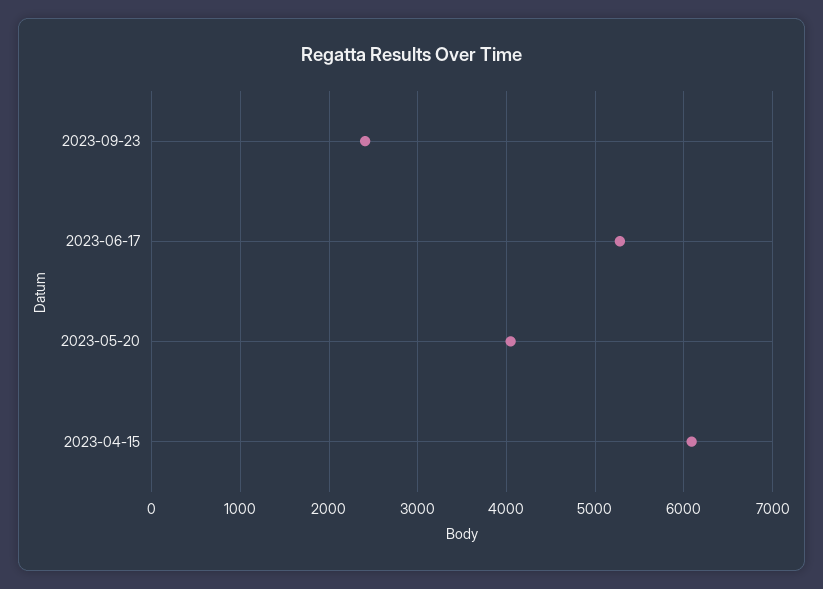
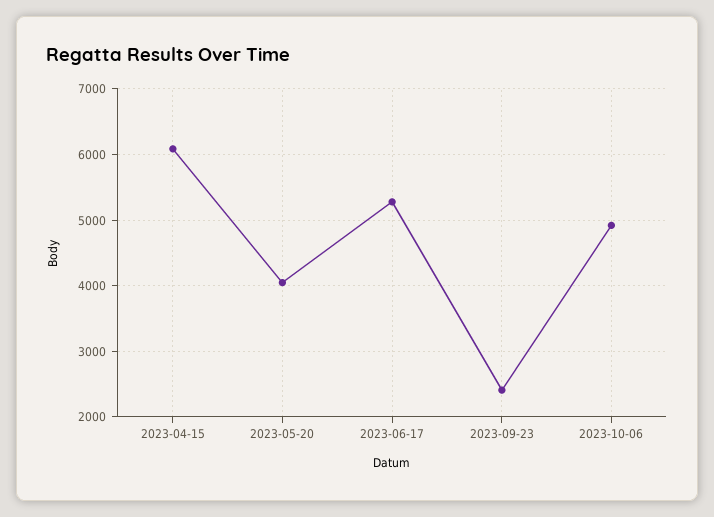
2023-10-06: none -> 4900

